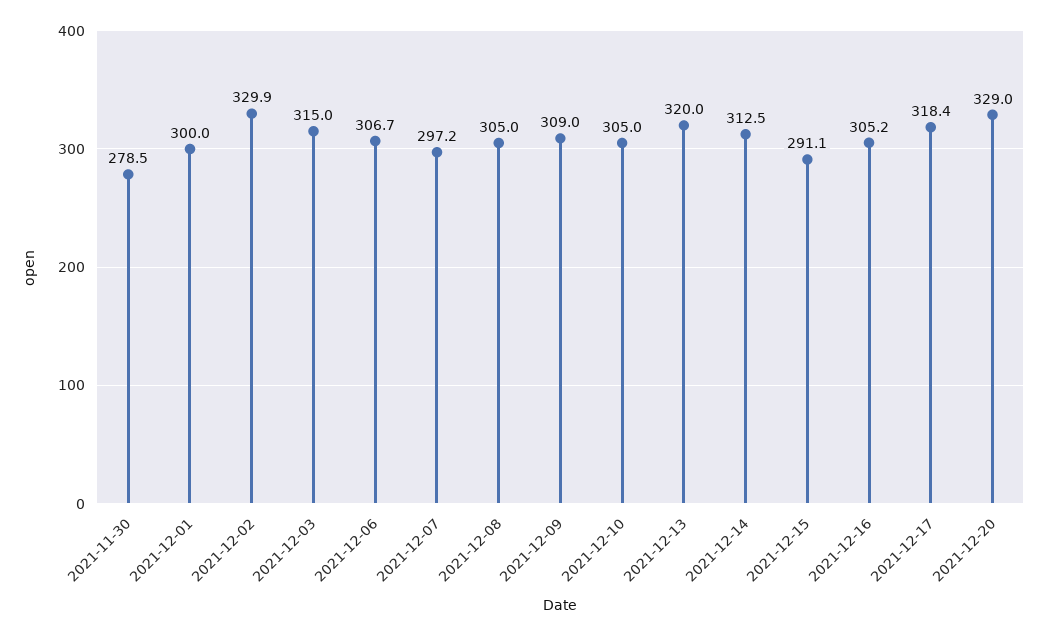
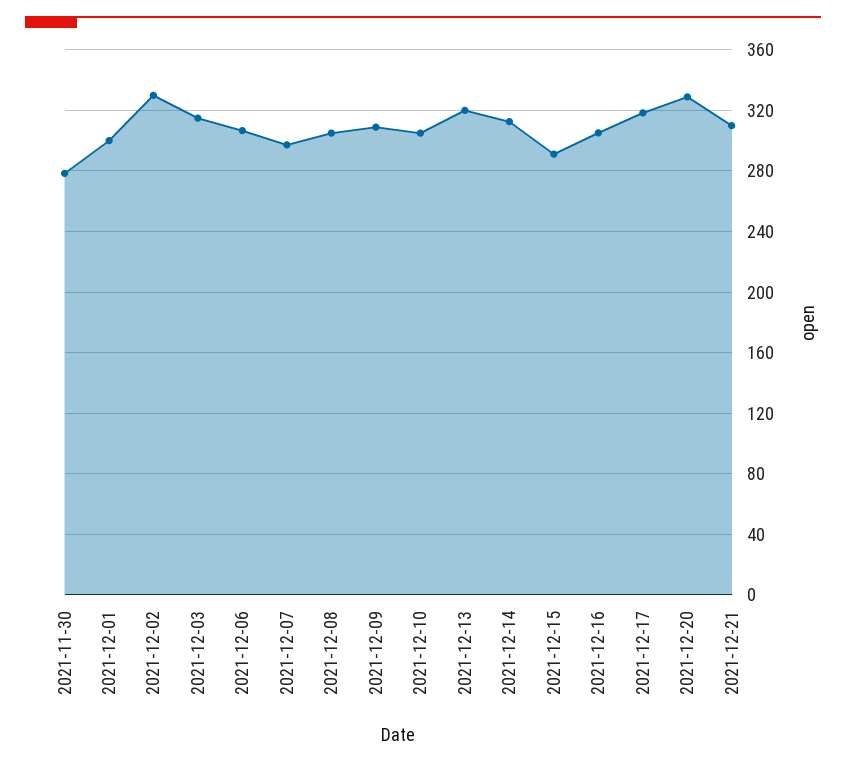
2021-12-21: none -> 310

